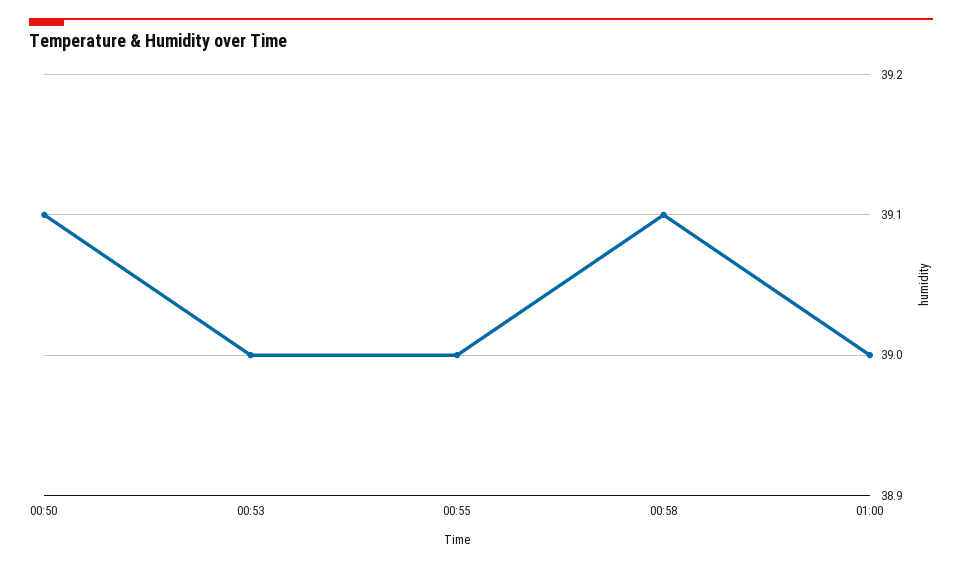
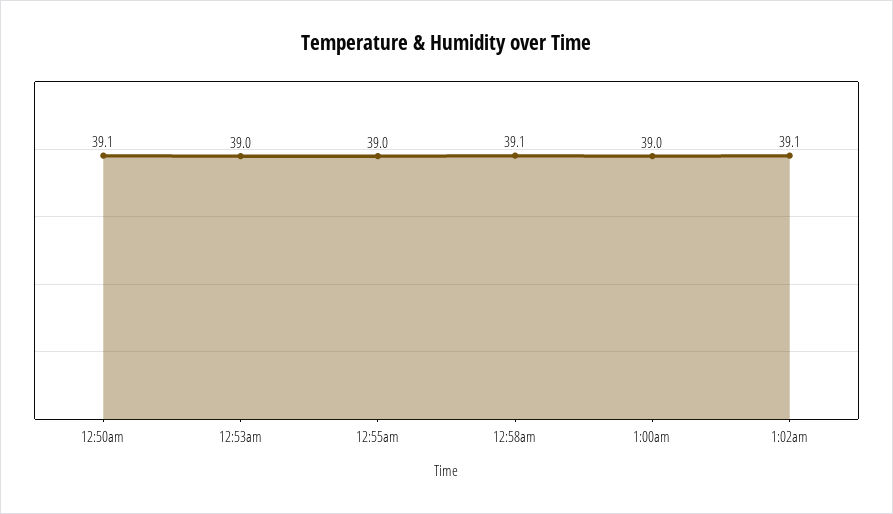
1:02am: none -> 39.1

